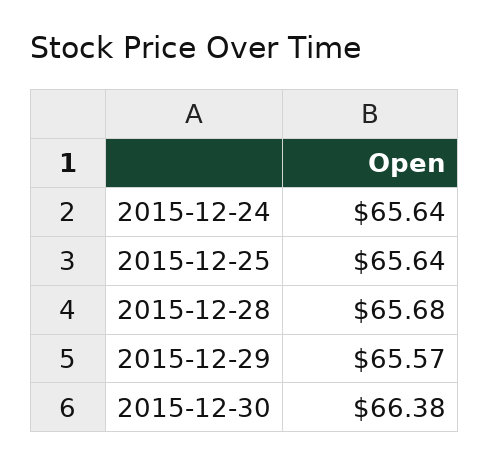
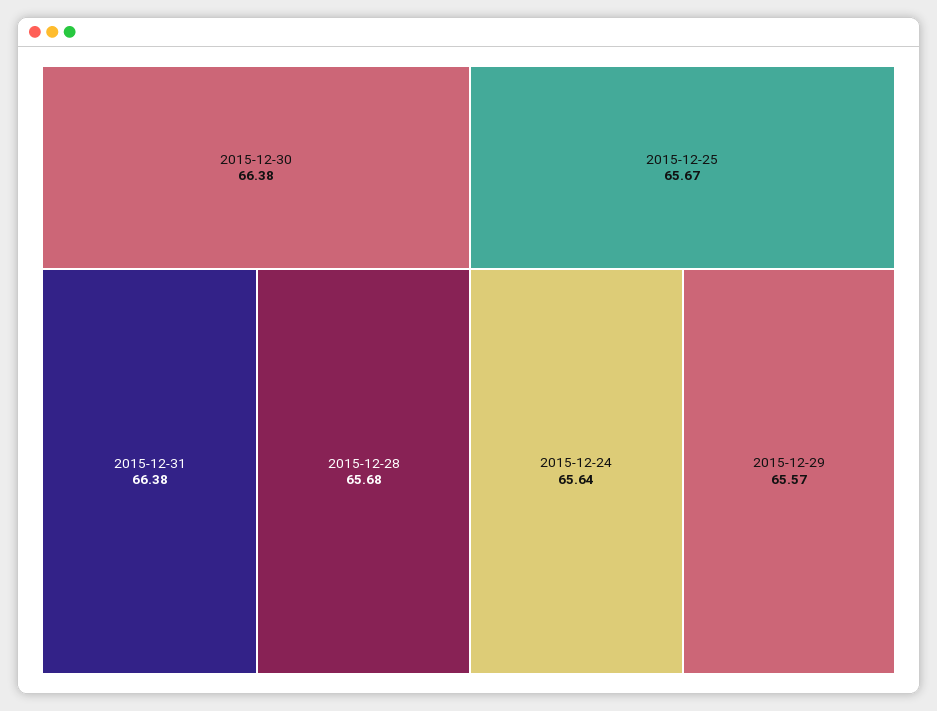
2015-12-25: 65.64 -> 65.67
2015-12-31: none -> 66.38

